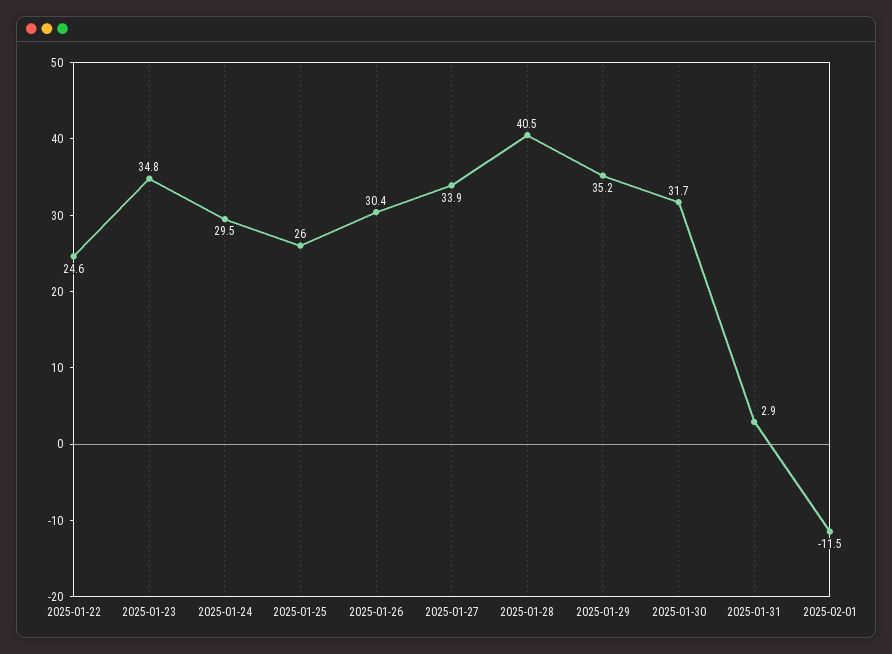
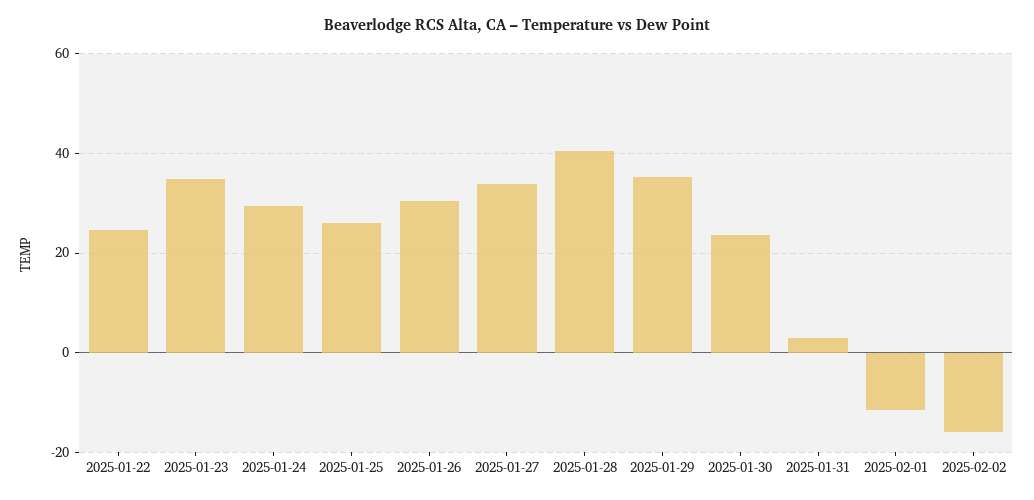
2025-01-30: 31.7 -> 24
2025-02-02: none -> -16

